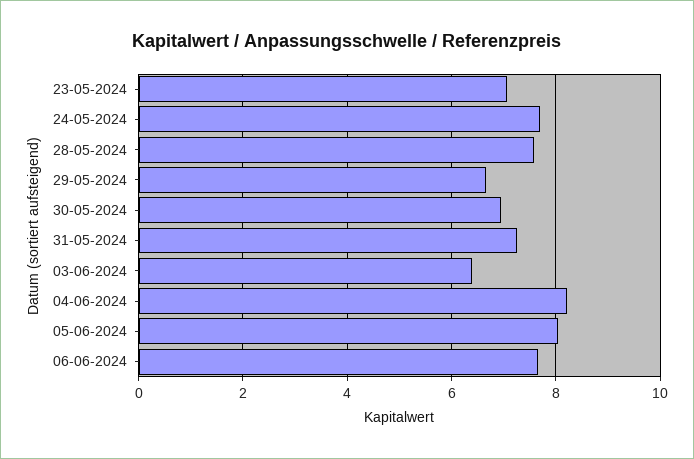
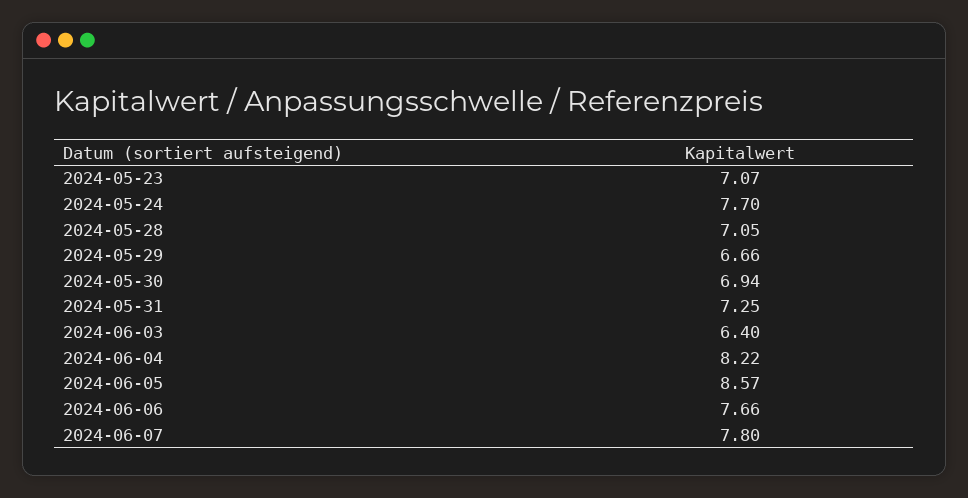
28-05-2024: 7.6 -> 7.05
05-06-2024: 8 -> 8.57
2024-06-07: none -> 7.8

